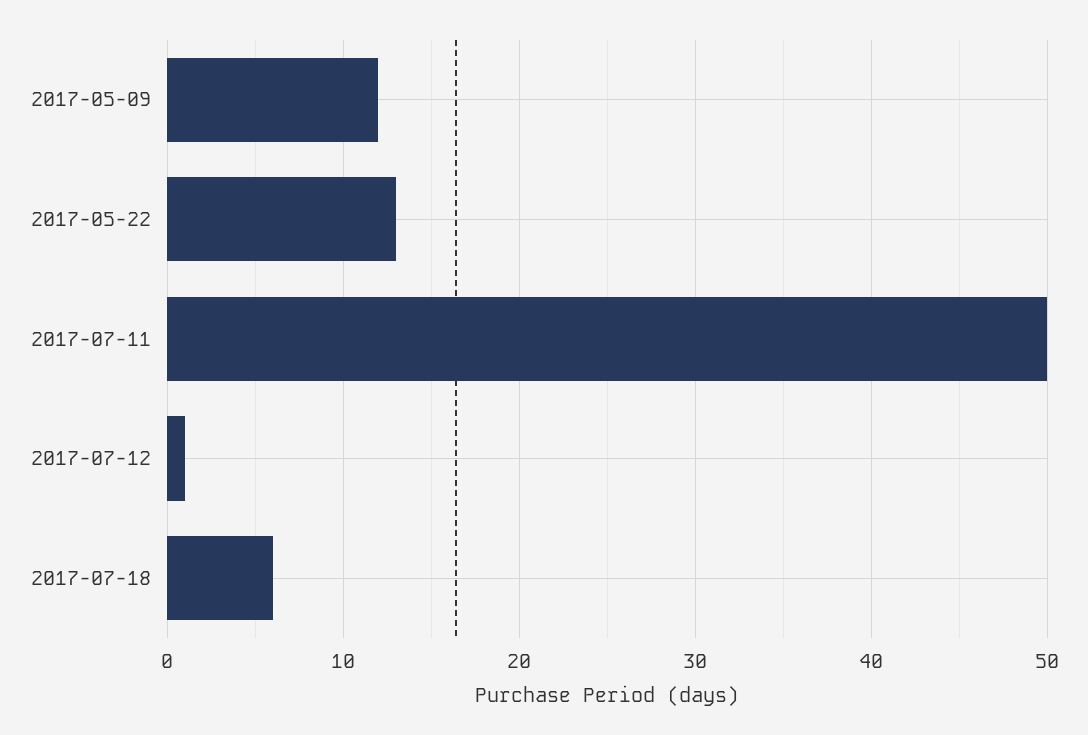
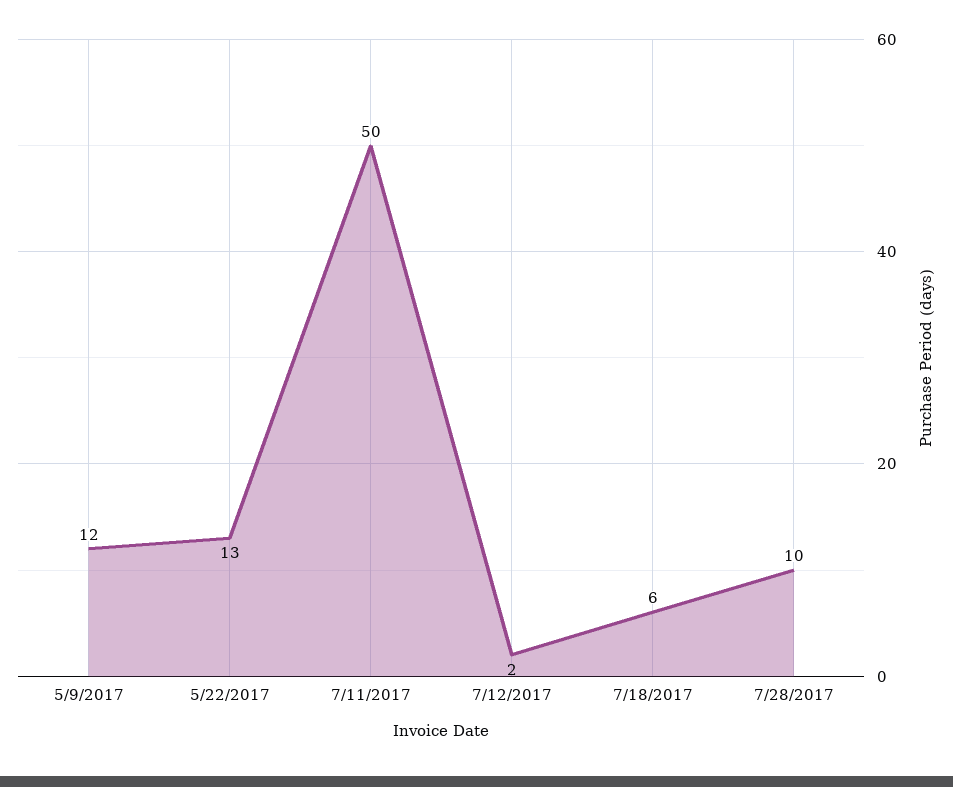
2017-07-12: 1 -> 2
7/28/2017: none -> 10

